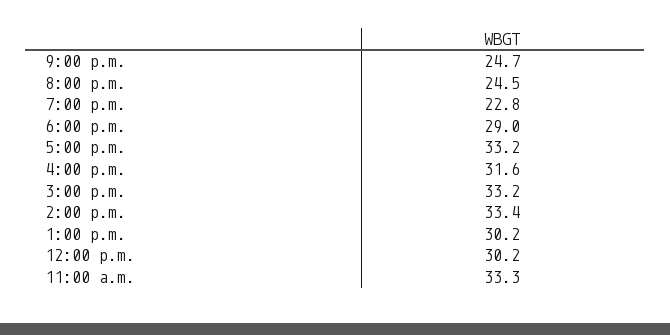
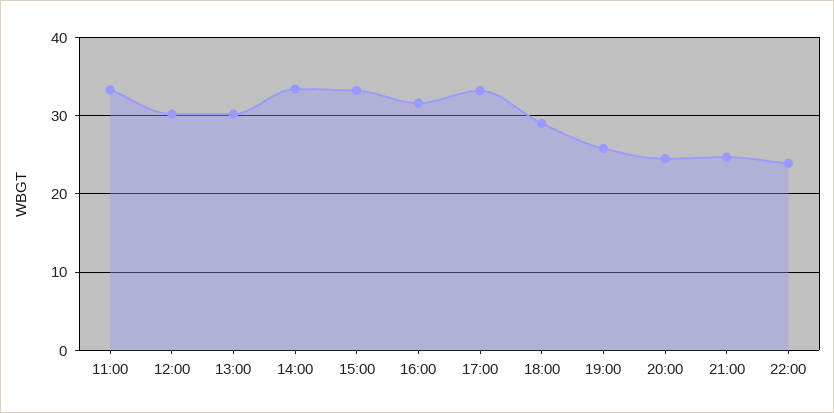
7:00 p.m.: 22.8 -> 26
22:00: none -> 24

